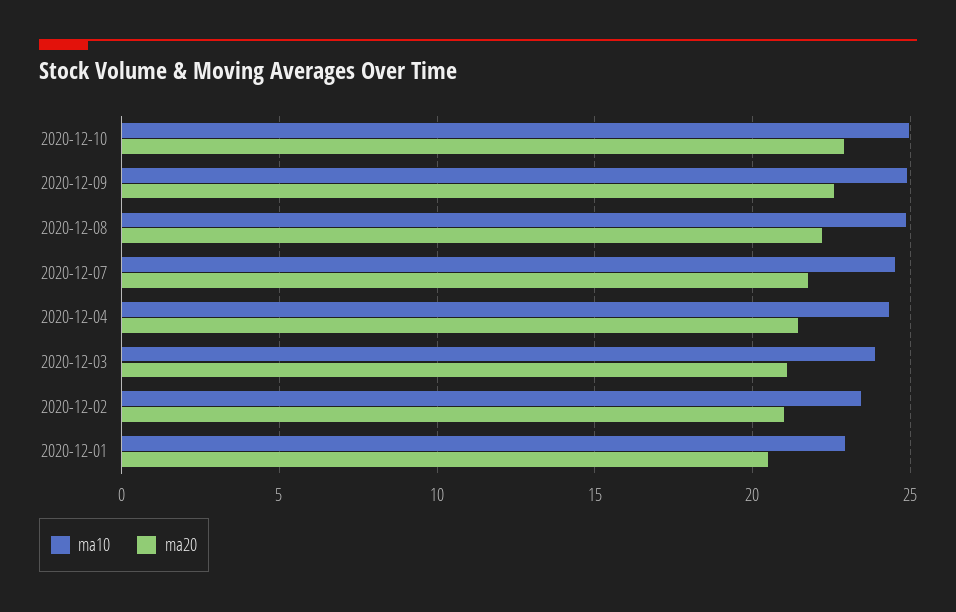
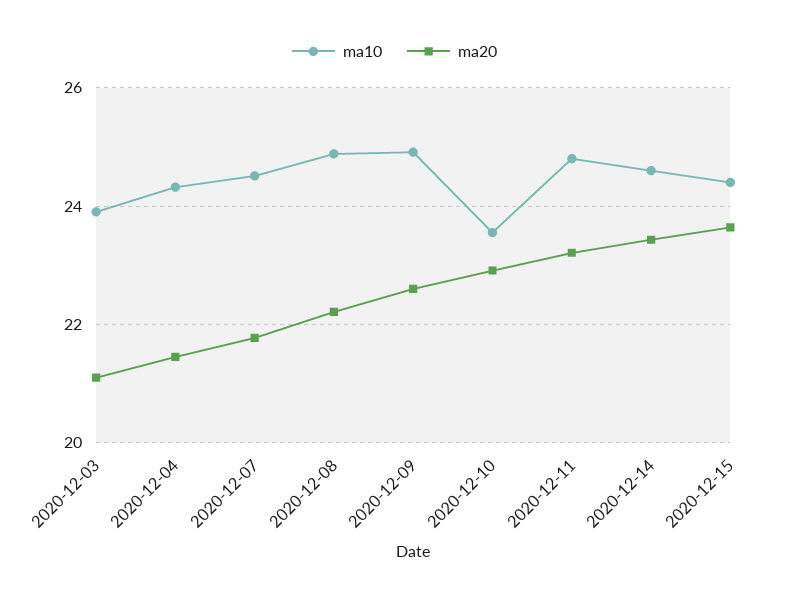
ma10, 2020-12-10: 25 -> 23.6
ma10, 2020-12-02: 23.5 -> none
ma20, 2020-12-02: 21 -> none
ma10, 2020-12-01: 23 -> none
ma20, 2020-12-01: 20.5 -> none
ma10, 2020-12-11: none -> 24.8
ma20, 2020-12-11: none -> 23.2
ma10, 2020-12-14: none -> 24.6
ma20, 2020-12-14: none -> 23.4
ma10, 2020-12-15: none -> 24.4
ma20, 2020-12-15: none -> 23.6

